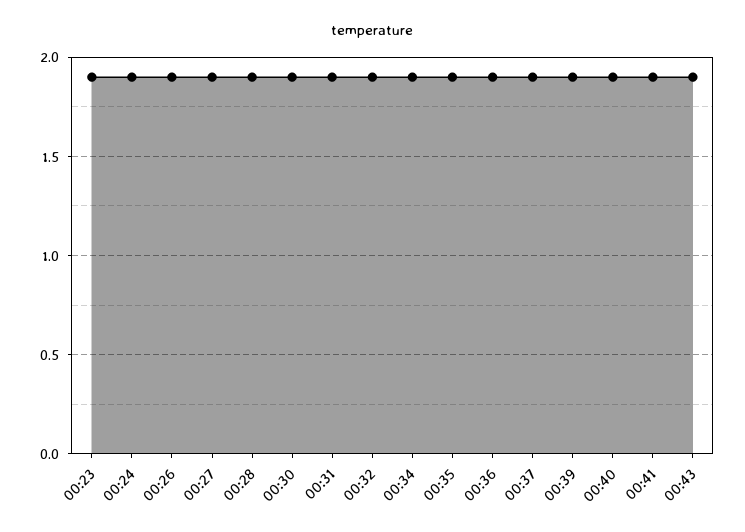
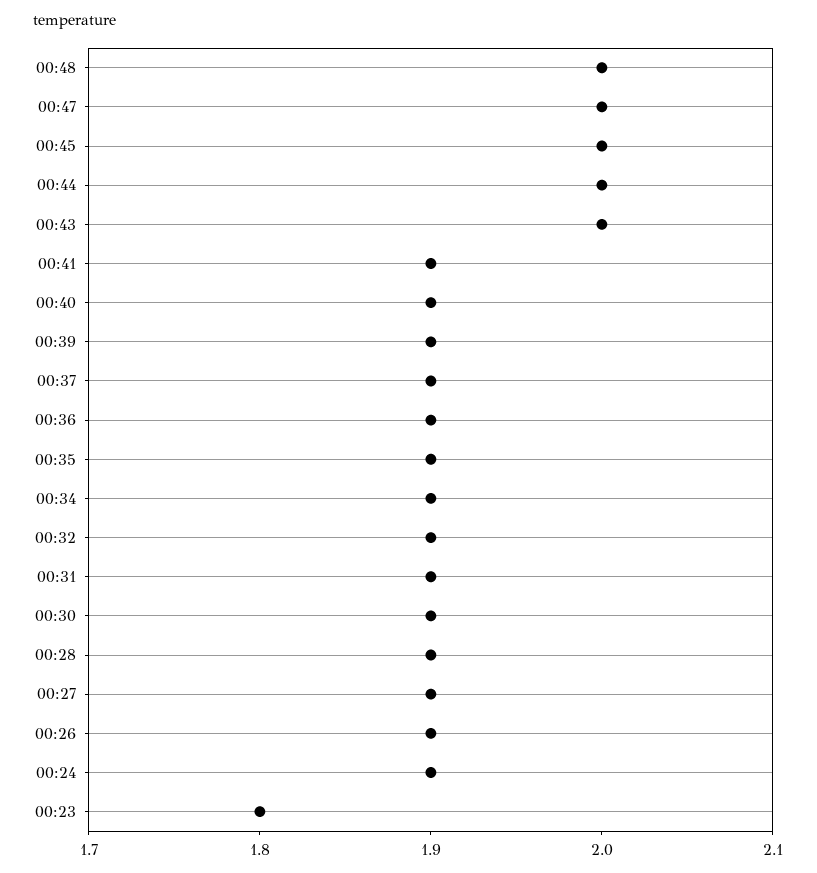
00:23: 1.9 -> 1.8
00:43: 1.9 -> 2
00:48: none -> 2
00:47: none -> 2
00:45: none -> 2
00:44: none -> 2

